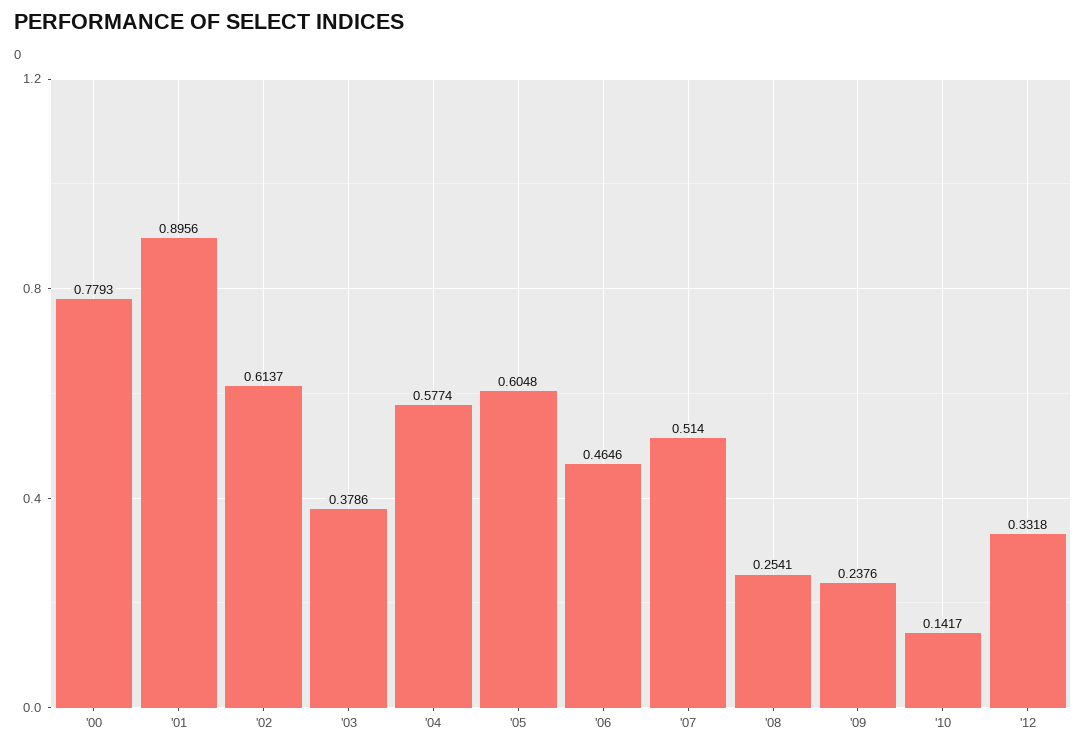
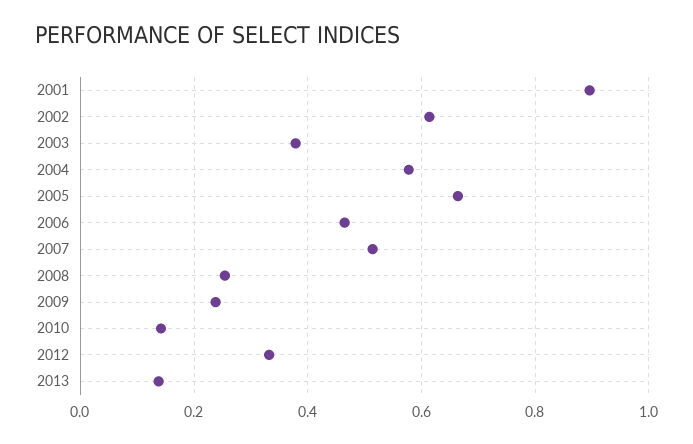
'00: 0.7793 -> none
'05: 0.6048 -> 0.66
2013: none -> 0.14

